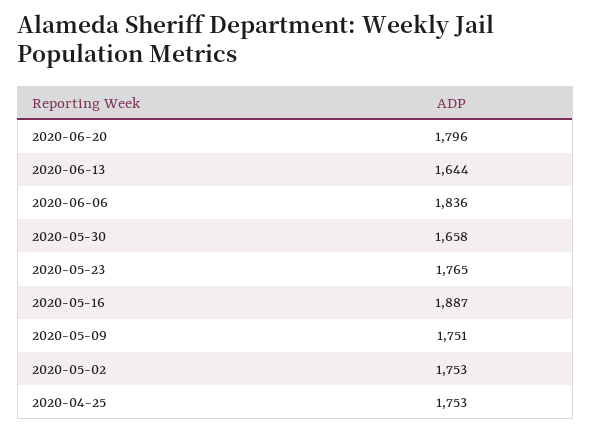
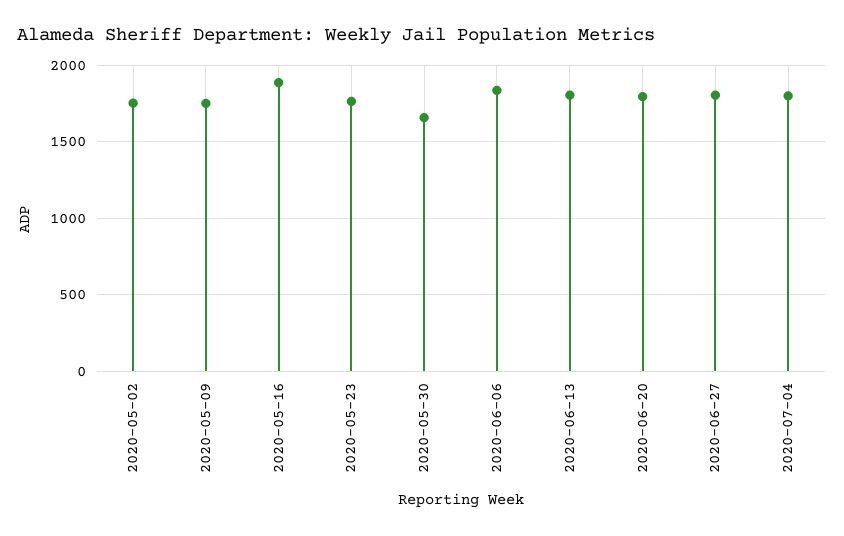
2020-06-13: 1644 -> 1800
2020-04-25: 1753 -> none
2020-06-27: none -> 1800
2020-07-04: none -> 1800

